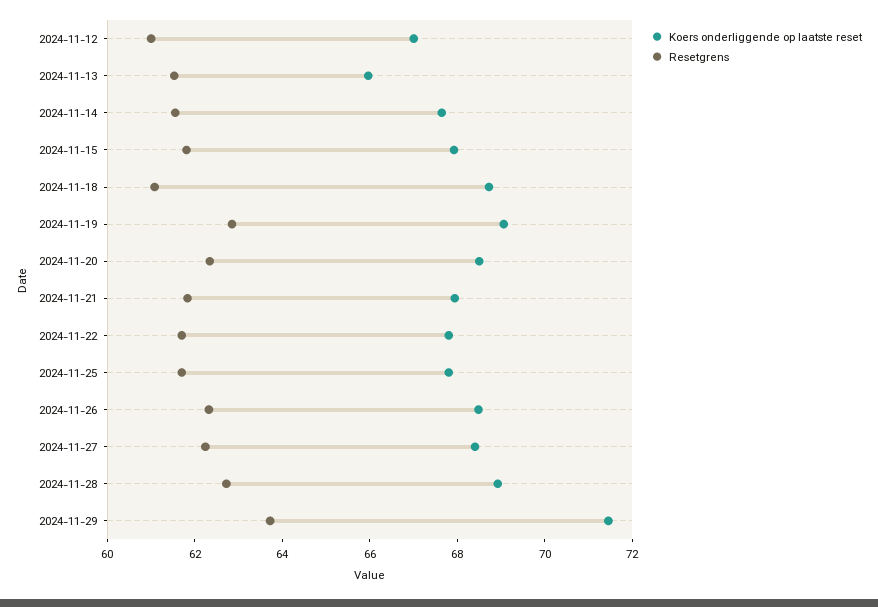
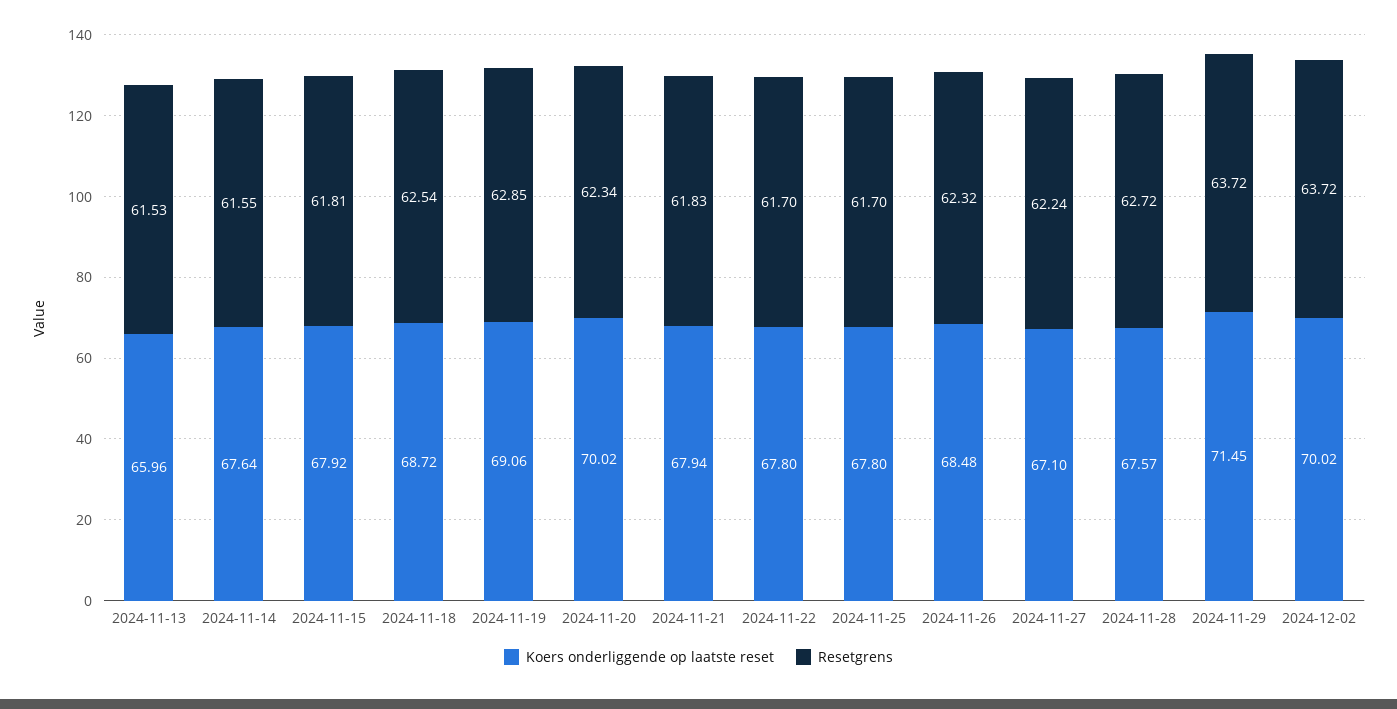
Koers onderliggende op laatste reset, 2024-11-12: 67 -> none
Resetgrens, 2024-11-12: 61 -> none
Resetgrens, 2024-11-18: 61 -> 62.54
Koers onderliggende op laatste reset, 2024-11-20: 68.5 -> 70.02
Koers onderliggende op laatste reset, 2024-11-27: 68.5 -> 67.1
Koers onderliggende op laatste reset, 2024-11-28: 69 -> 67.57
Koers onderliggende op laatste reset, 2024-12-02: none -> 70.02
Resetgrens, 2024-12-02: none -> 63.72

